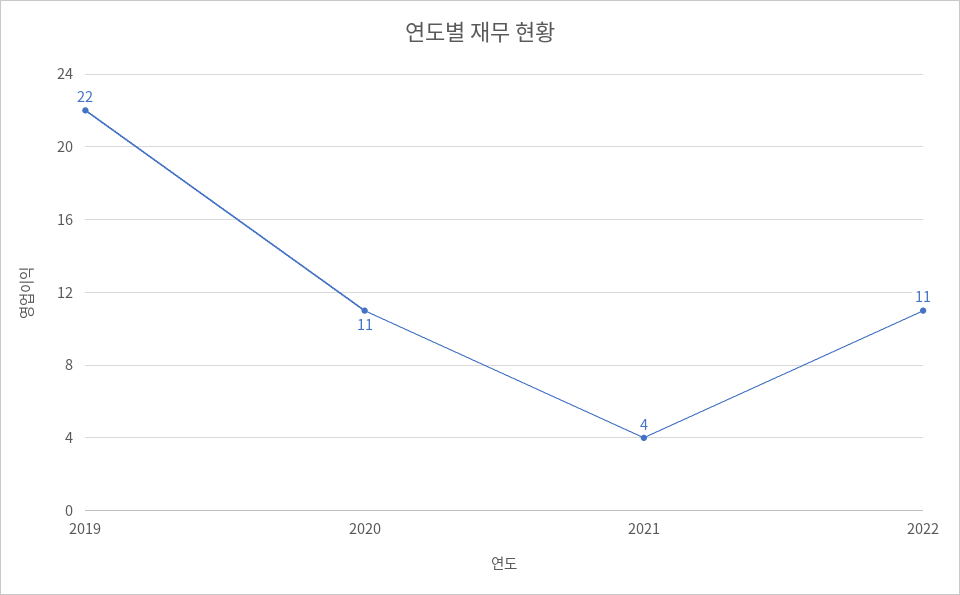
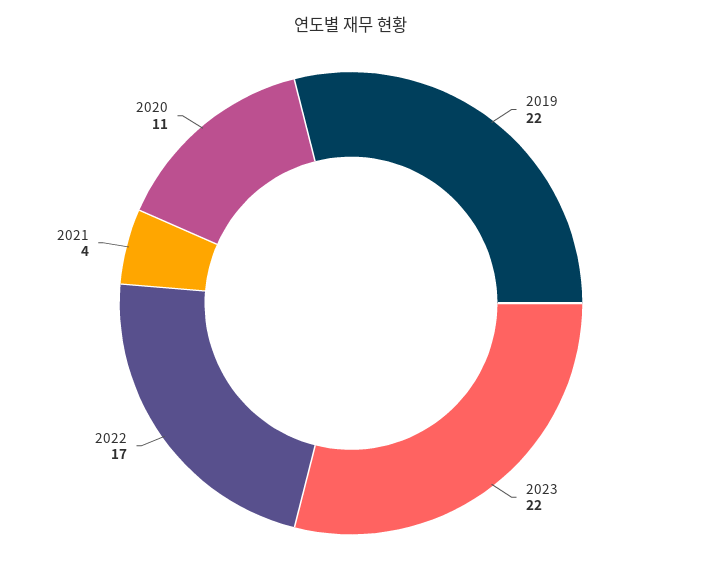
2022: 11 -> 17
2023: none -> 22

